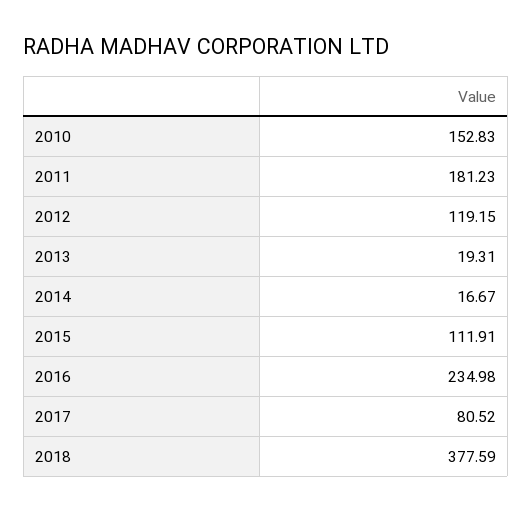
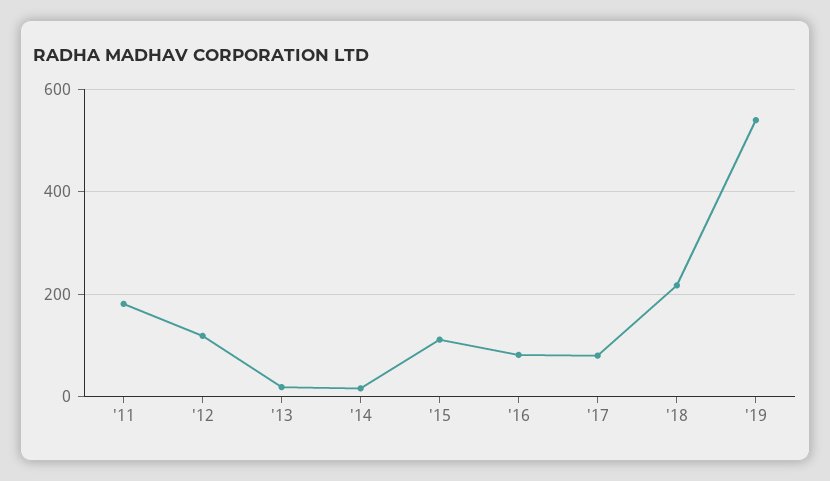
2010: 152.83 -> none
2016: 234.98 -> 80
2018: 377.59 -> 220
'19: none -> 540

